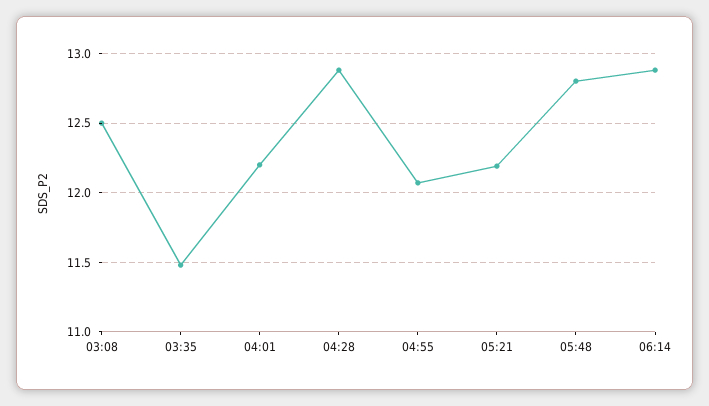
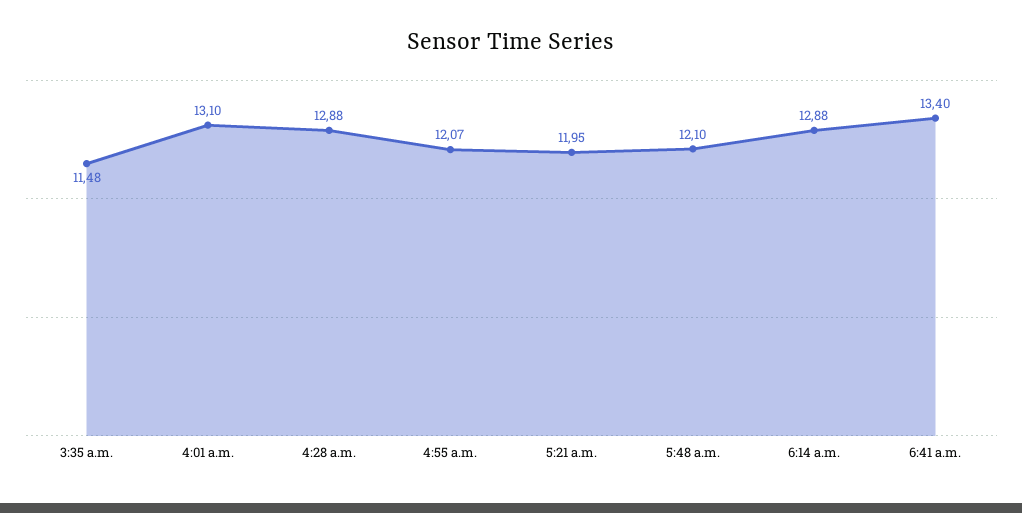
03:08: 12.5 -> none
04:01: 12.2 -> 13.1
05:21: 12.2 -> 11.95
05:48: 12.8 -> 12.1
6:41 a.m.: none -> 13.4

